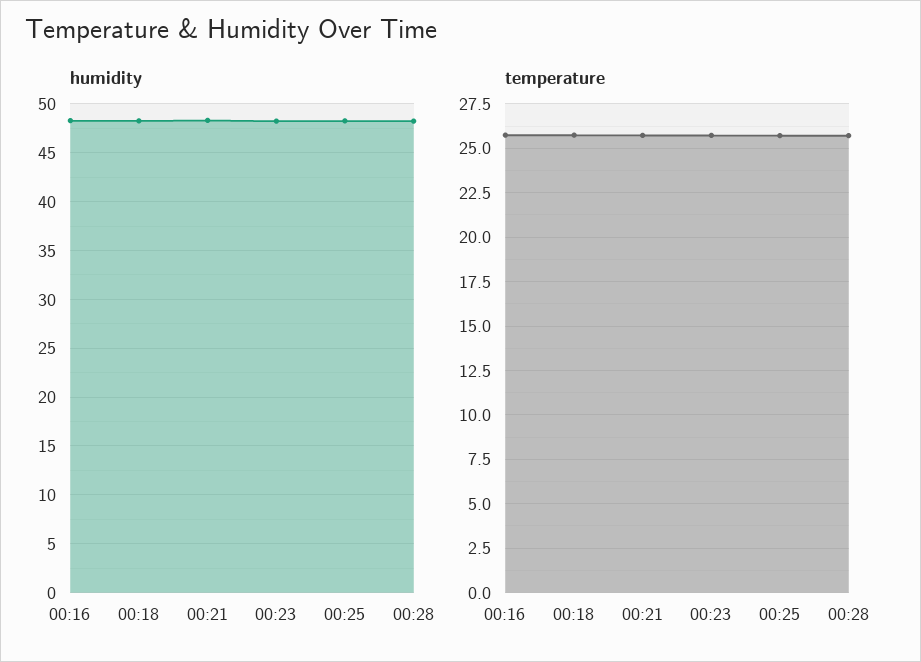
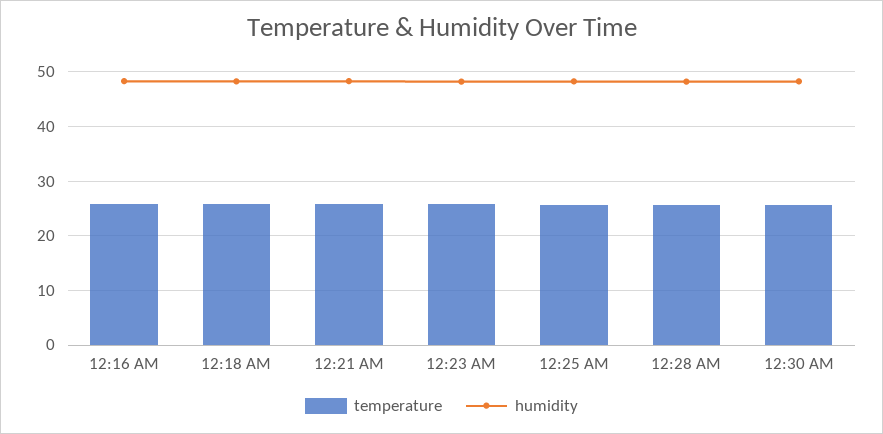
temperature, 12:30 AM: none -> 26
humidity, 12:30 AM: none -> 48

